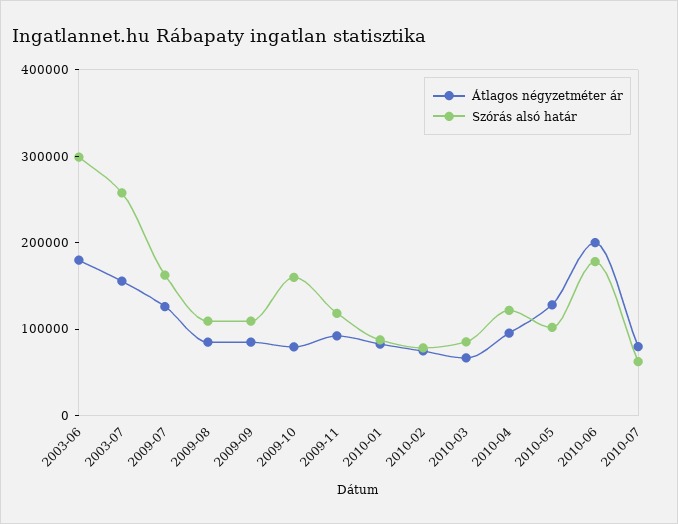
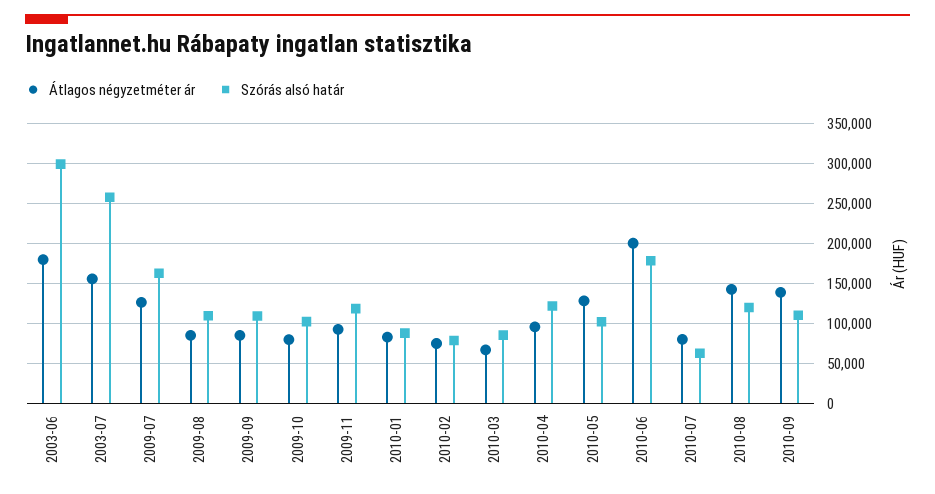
Szórás alsó határ, 2009-10: 160000 -> 100000
Átlagos négyzetméter ár, 2010-08: none -> 140000
Szórás alsó határ, 2010-08: none -> 120000
Átlagos négyzetméter ár, 2010-09: none -> 140000
Szórás alsó határ, 2010-09: none -> 110000

